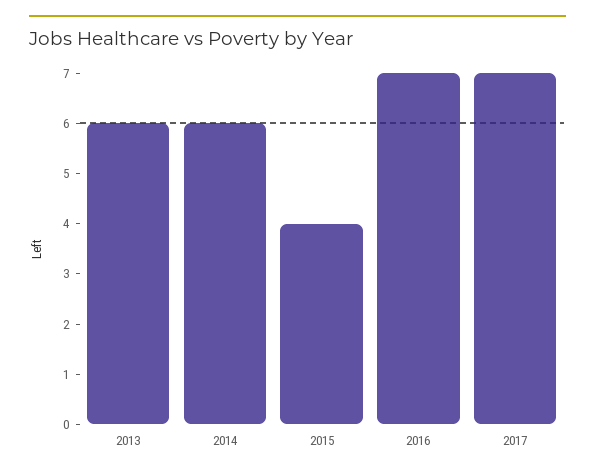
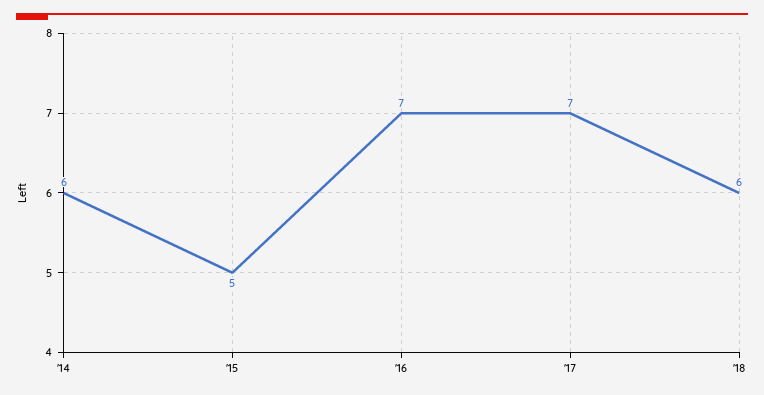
2013: 6 -> none
2015: 4 -> 5
'18: none -> 6

